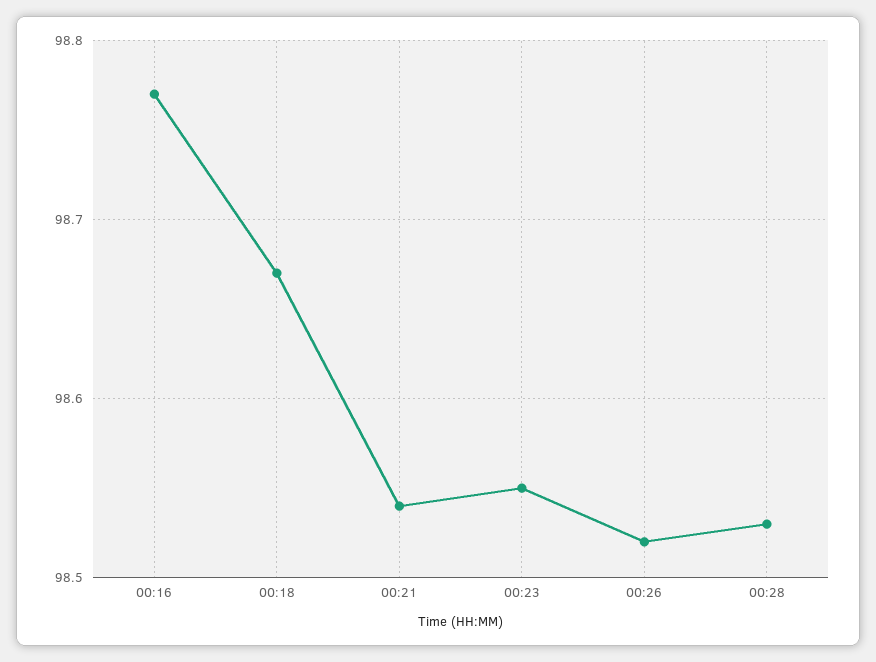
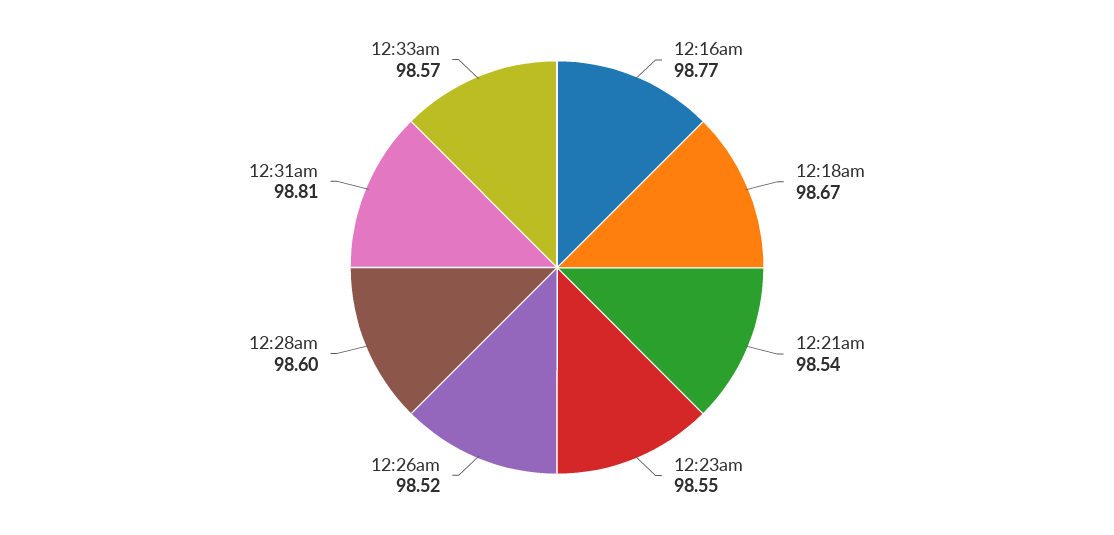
00:28: 98.53 -> 98.6
12:31am: none -> 98.81
12:33am: none -> 98.57

